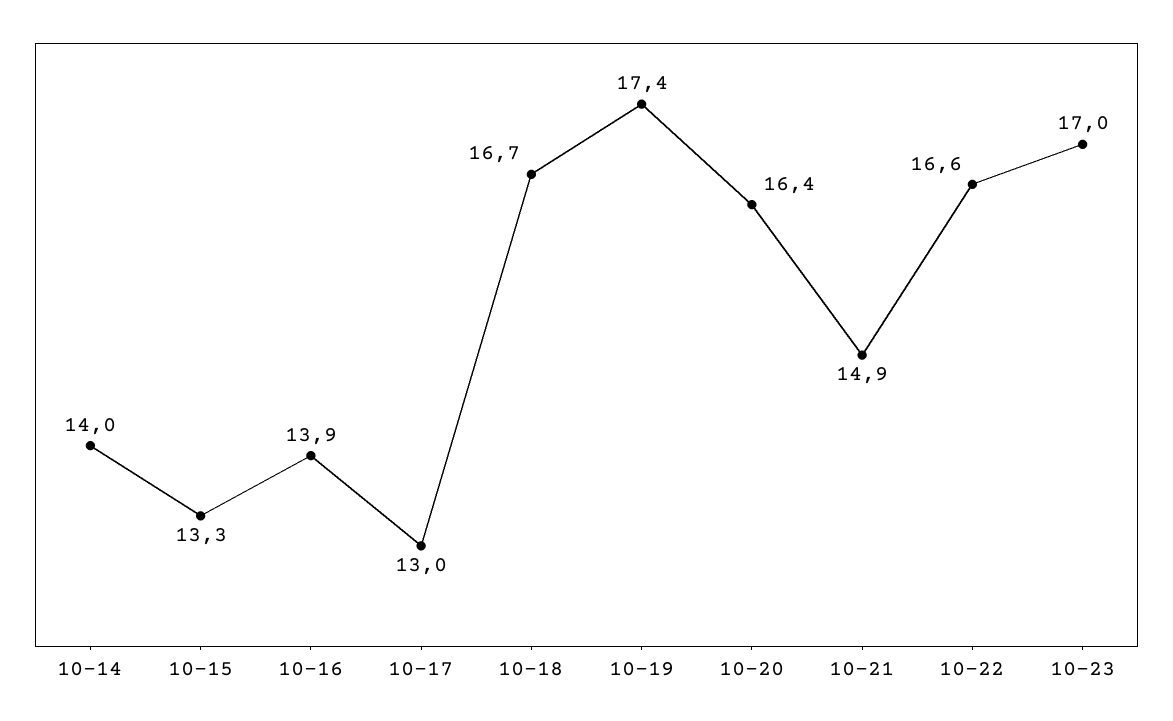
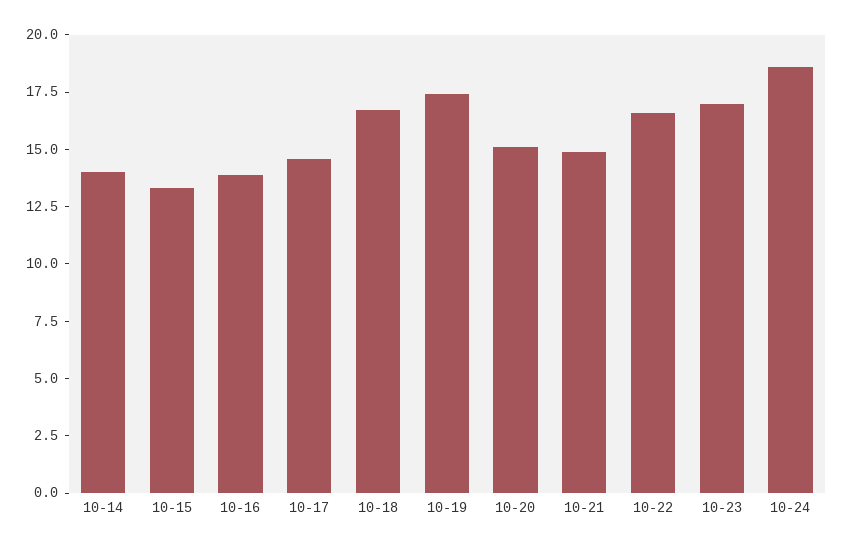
10-17: 13 -> 14.5
10-20: 16.4 -> 15
10-24: none -> 18.5

